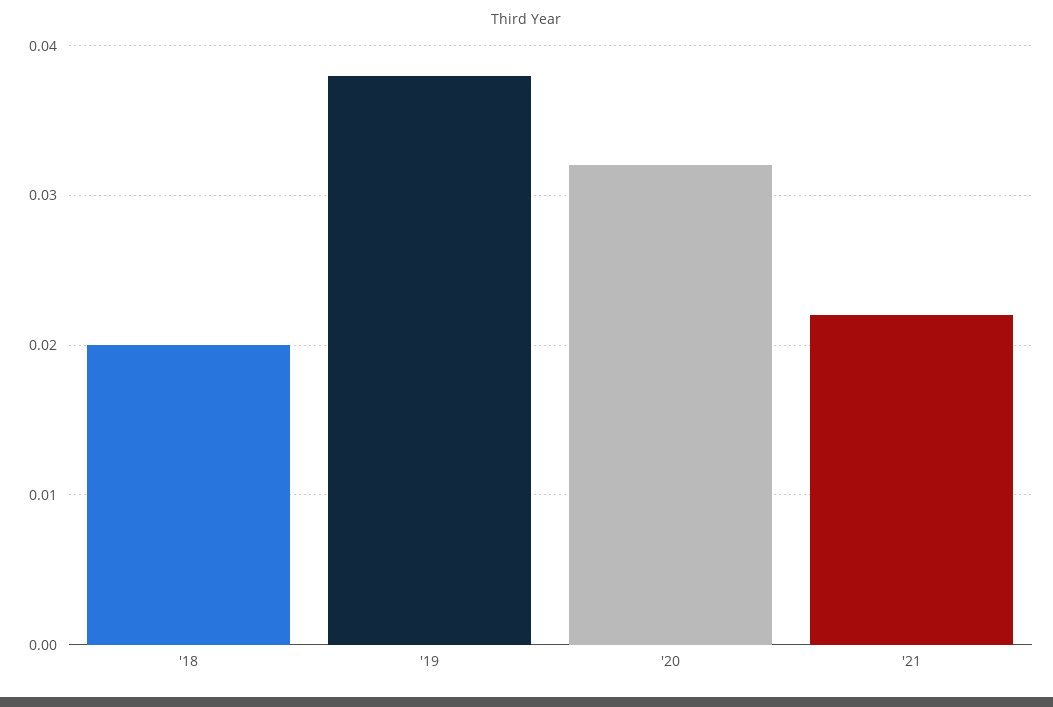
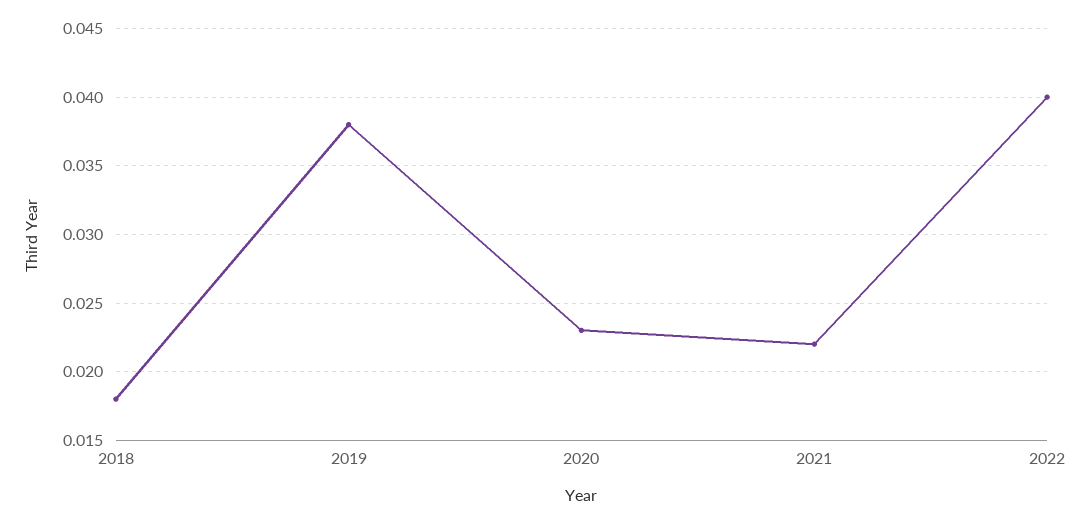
'18: 0.02 -> 0.018
'20: 0.032 -> 0.023
2022: none -> 0.04

